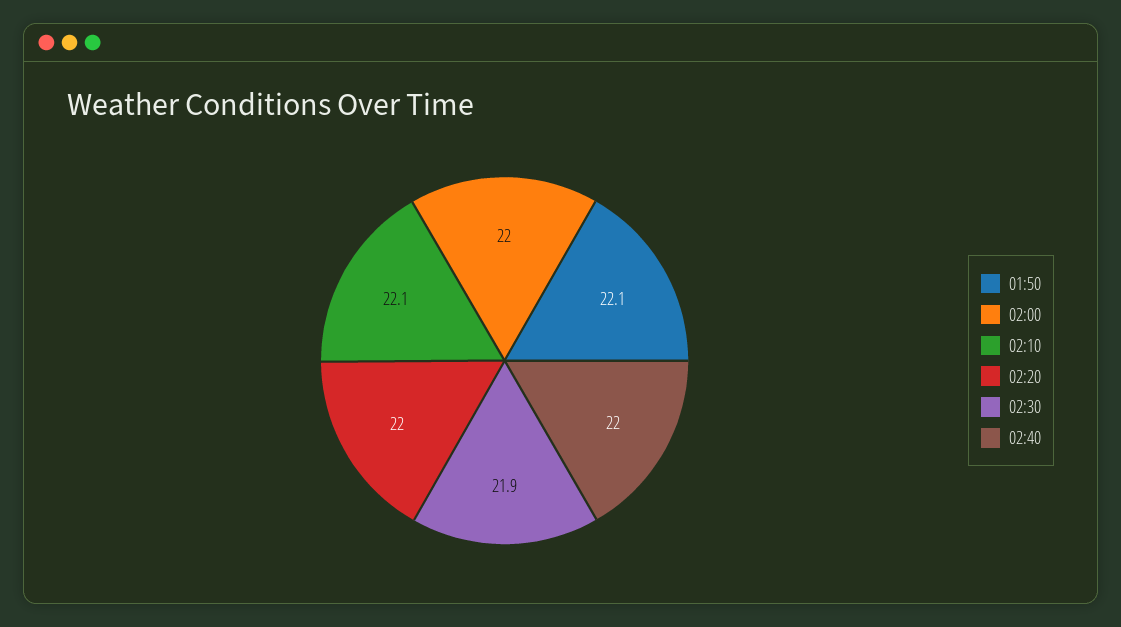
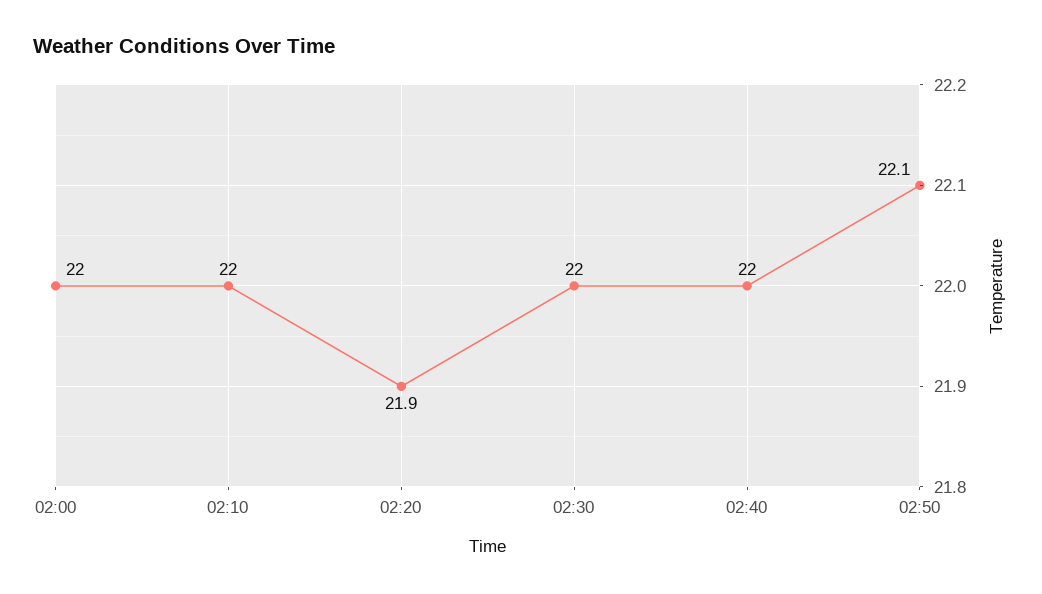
01:50: 22.1 -> none
02:10: 22.1 -> 22
02:20: 22 -> 21.9
02:30: 21.9 -> 22
02:50: none -> 22.1

